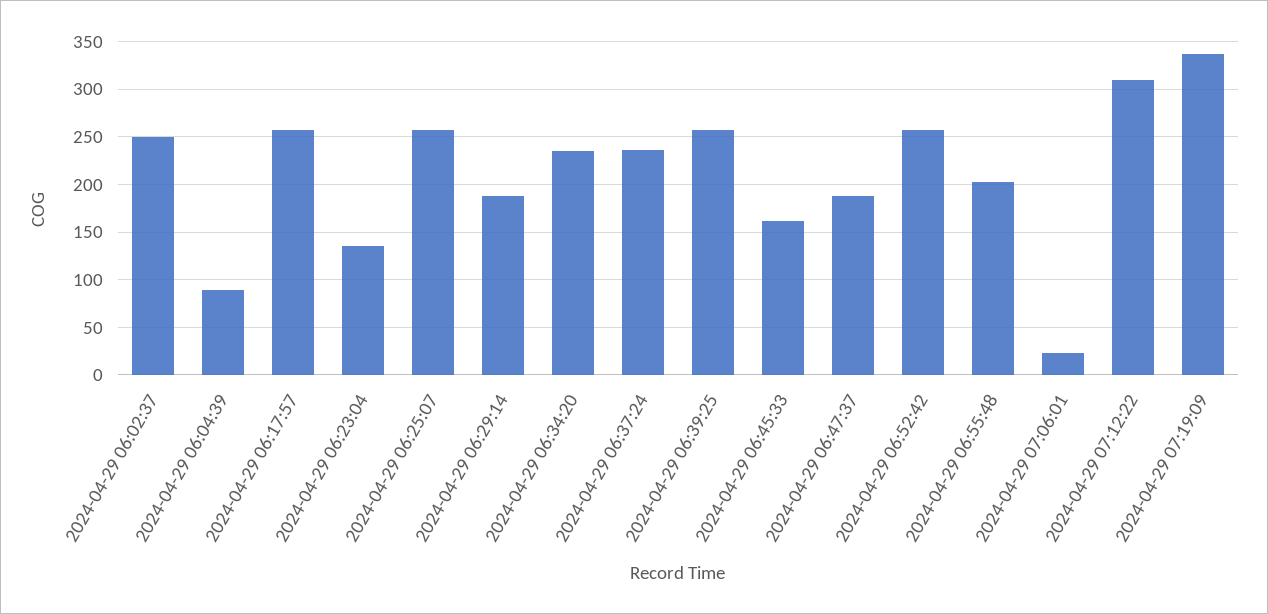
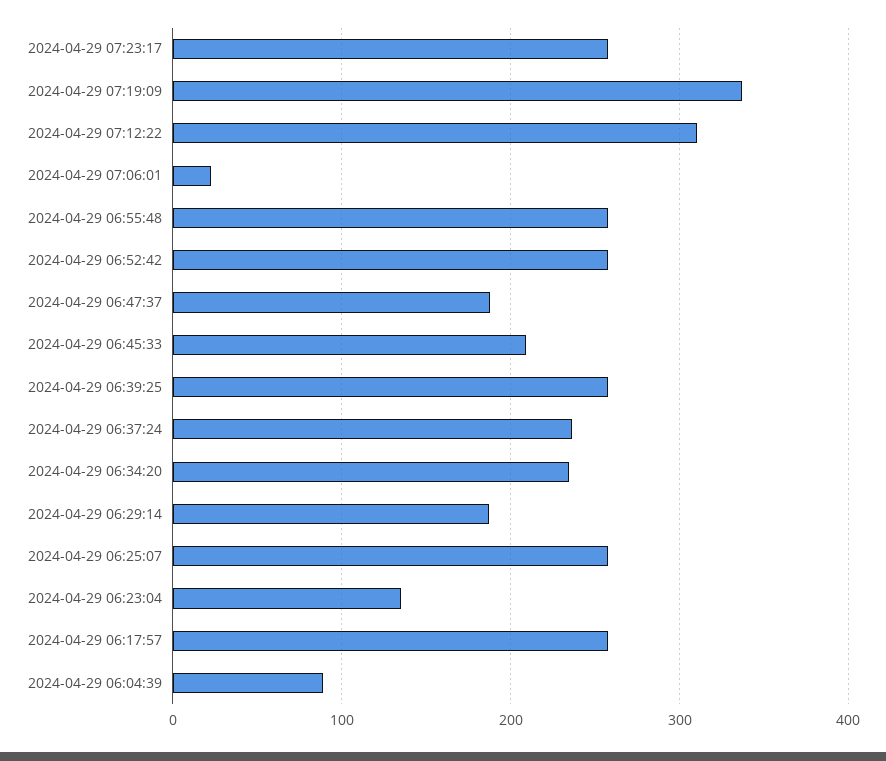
2024-04-29 06:02:37: 250 -> none
2024-04-29 06:45:33: 160 -> 210
2024-04-29 06:55:48: 200 -> 260
2024-04-29 07:23:17: none -> 260

